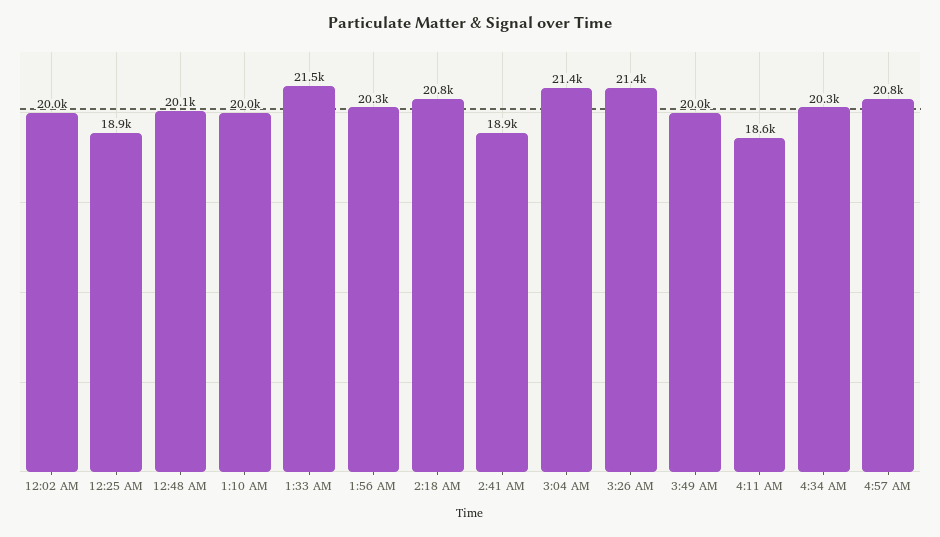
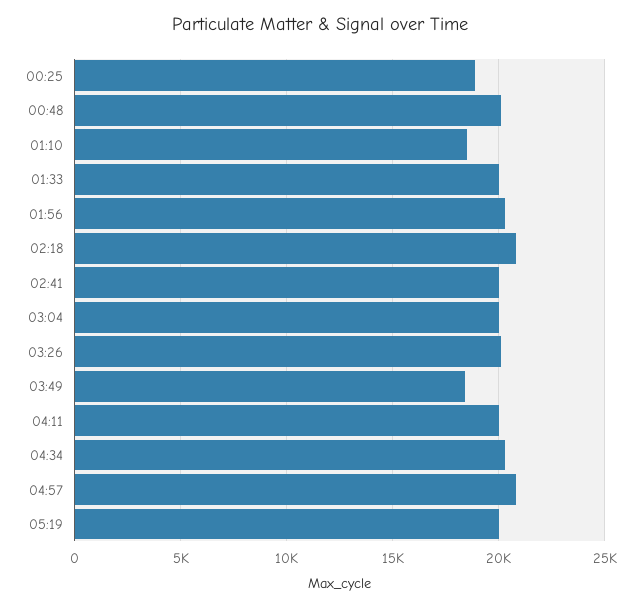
12:02 AM: 20000 -> none
1:10 AM: 20000 -> 18500
1:33 AM: 21500 -> 20000
2:41 AM: 18900 -> 20000
3:04 AM: 21400 -> 20000
3:26 AM: 21400 -> 20000
3:49 AM: 20000 -> 18500
4:11 AM: 18600 -> 20000
05:19: none -> 20000

